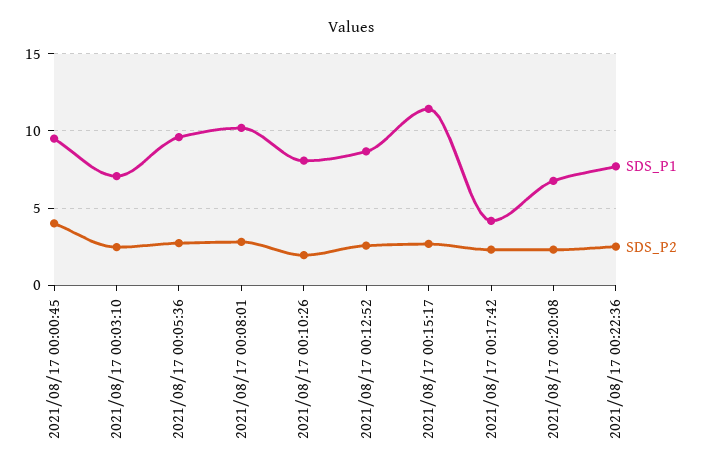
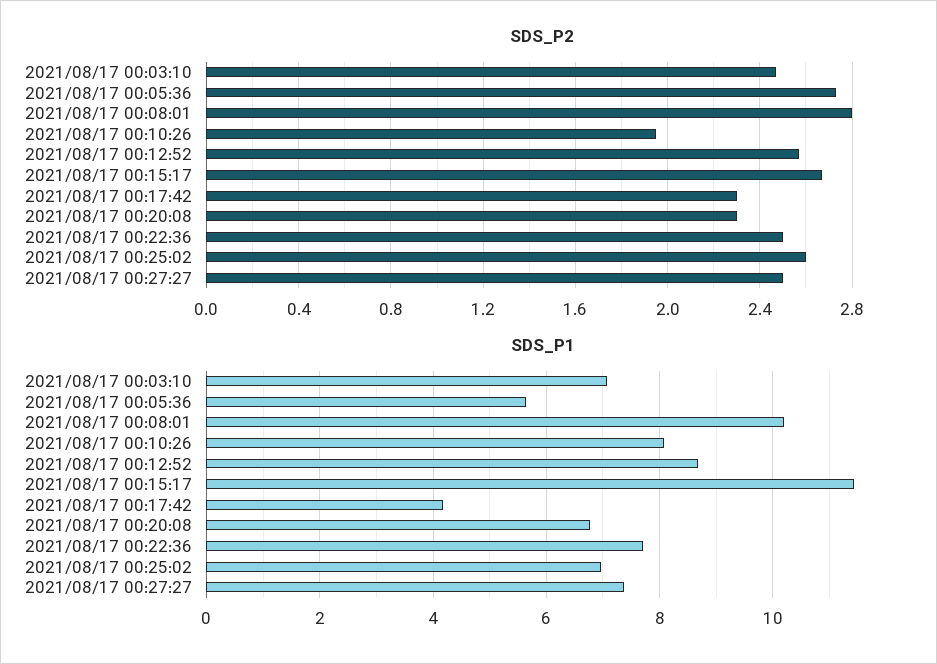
SDS_P1, 2021/08/17 00:00:45: 9.5 -> none
SDS_P2, 2021/08/17 00:00:45: 4 -> none
SDS_P1, 2021/08/17 00:05:36: 9.5 -> 5.6
SDS_P2, 2021/08/17 00:25:02: none -> 2.6
SDS_P2, 2021/08/17 00:27:27: none -> 2.5
SDS_P1, 2021/08/17 00:25:02: none -> 7
SDS_P1, 2021/08/17 00:27:27: none -> 7.4

